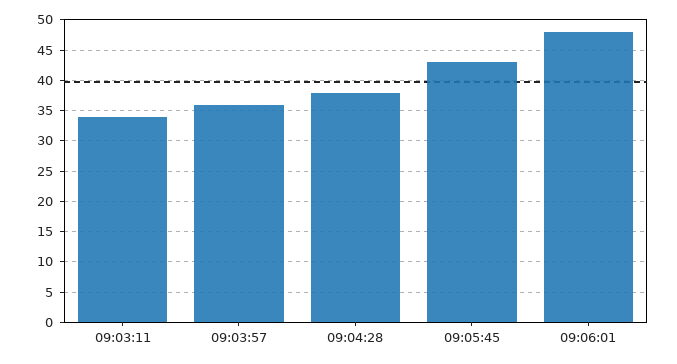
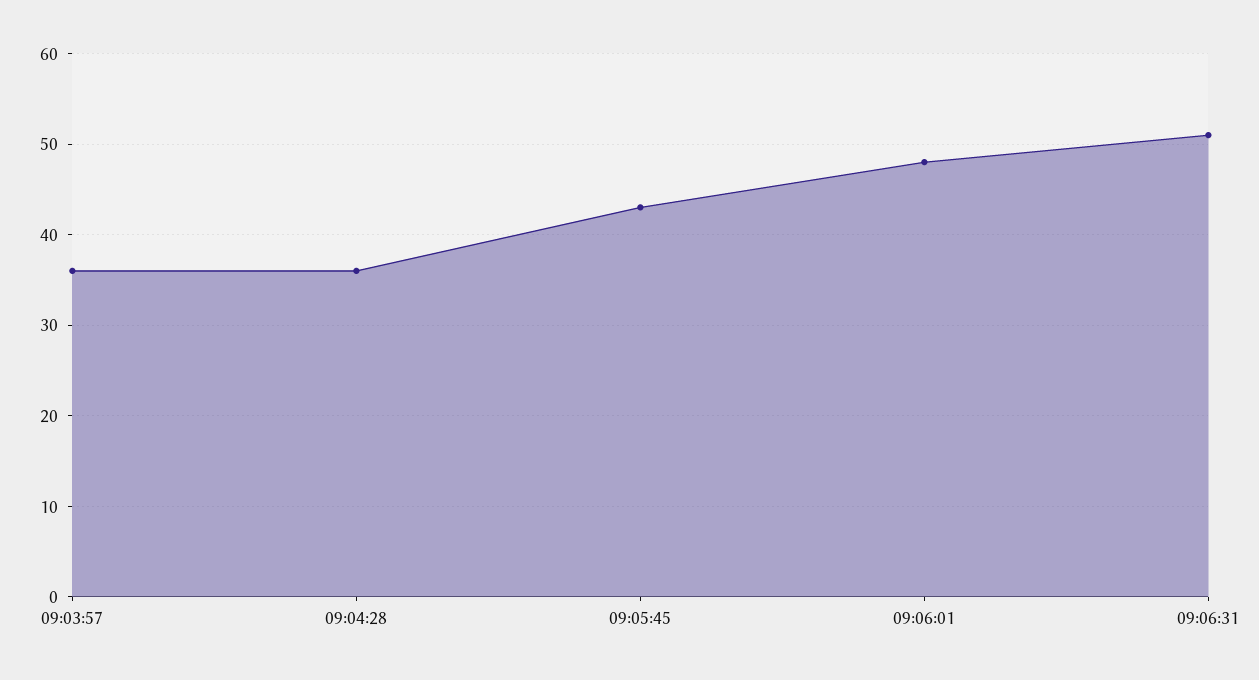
09:03:11: 34 -> none
09:04:28: 38 -> 36
09:06:31: none -> 51

